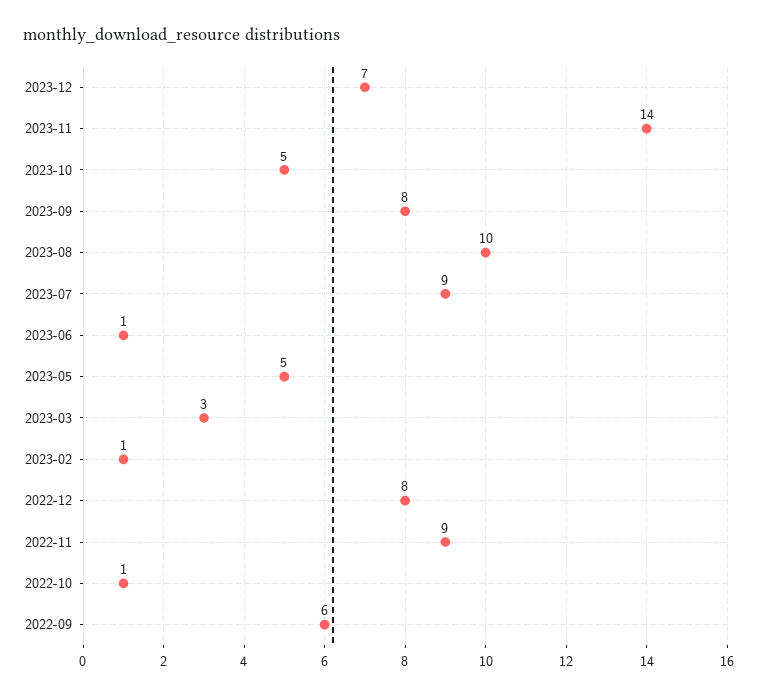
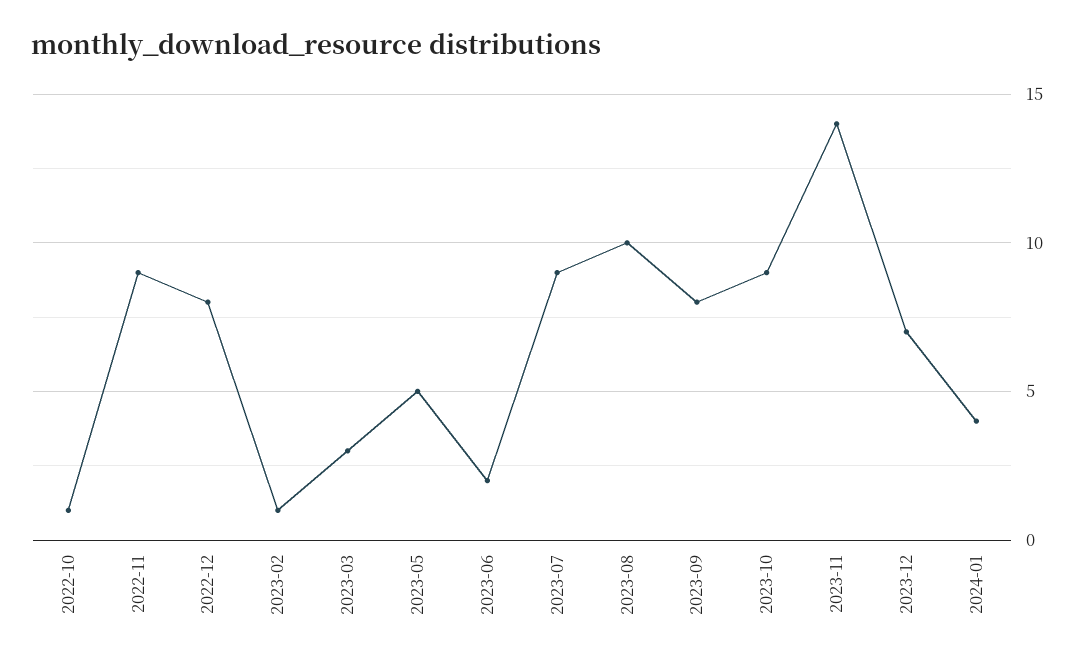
2023-10: 5 -> 9
2023-06: 1 -> 2
2022-09: 6 -> none
2024-01: none -> 4

